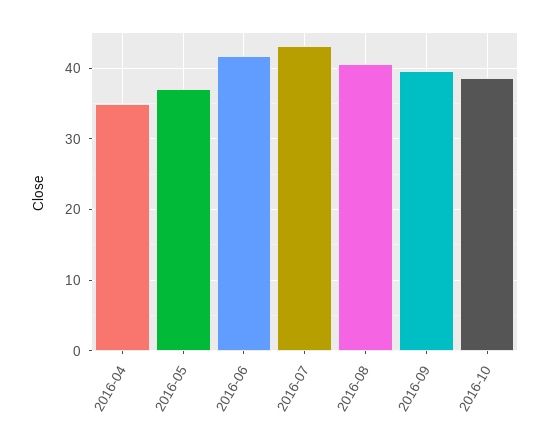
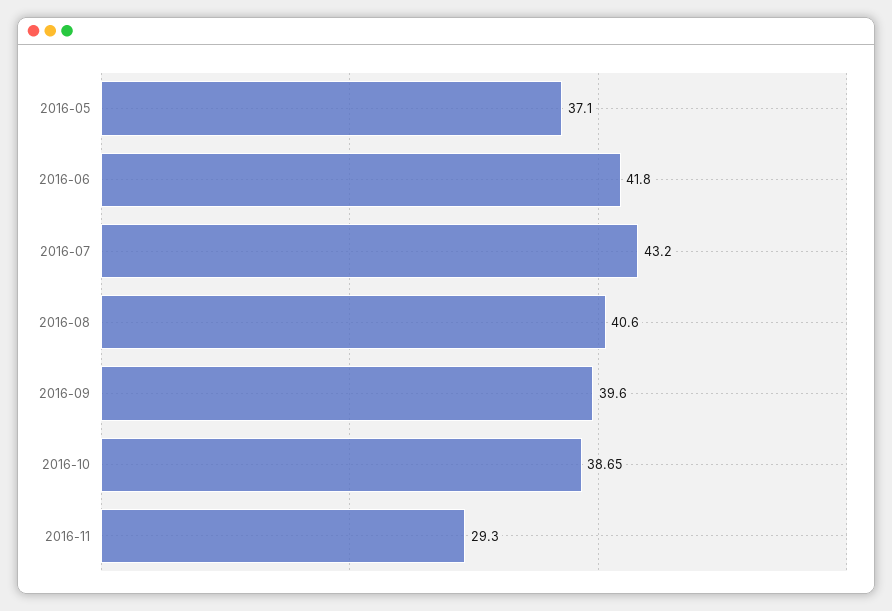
2016-04: 35 -> none
2016-11: none -> 29.3

